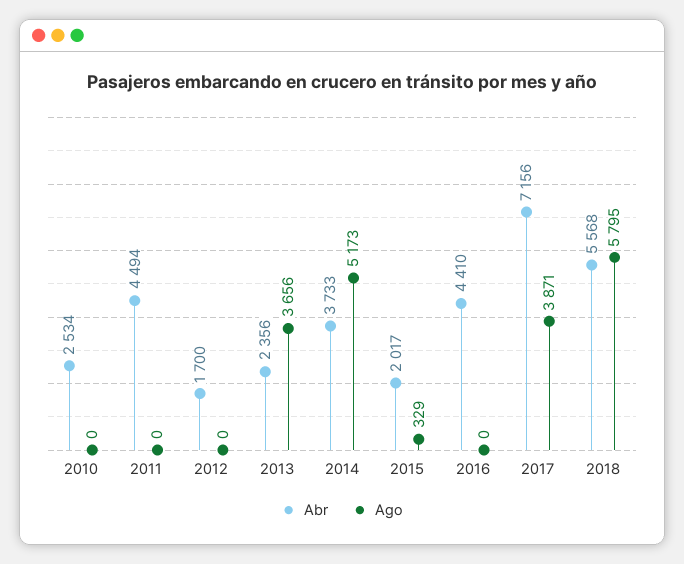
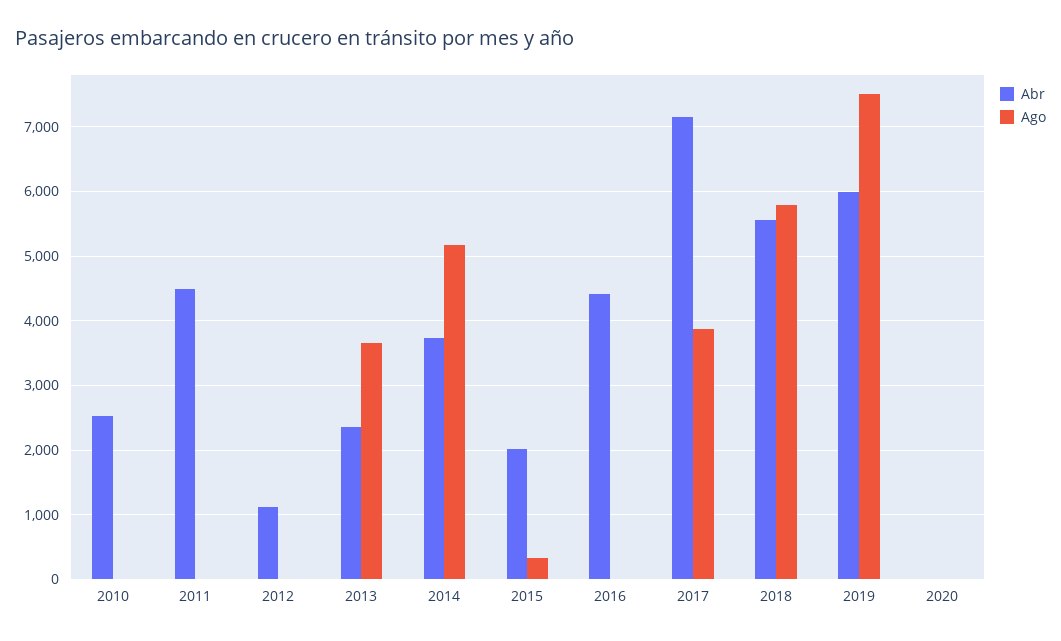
Abr, 2012: 1700 -> 1100
Abr, 2019: none -> 6000
Ago, 2019: none -> 7500
Abr, 2020: none -> 0
Ago, 2020: none -> 0

